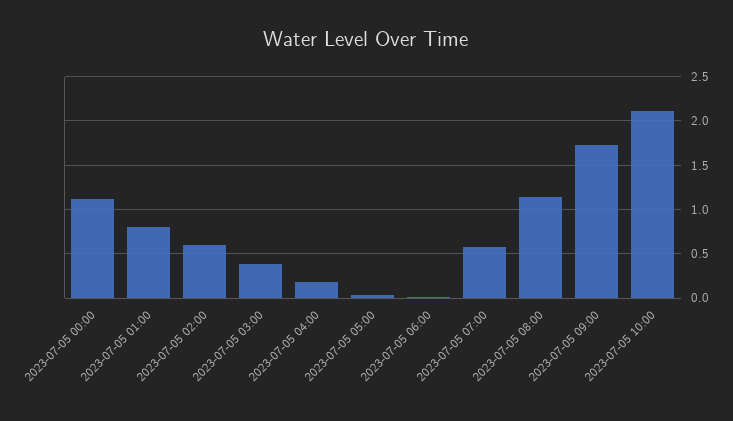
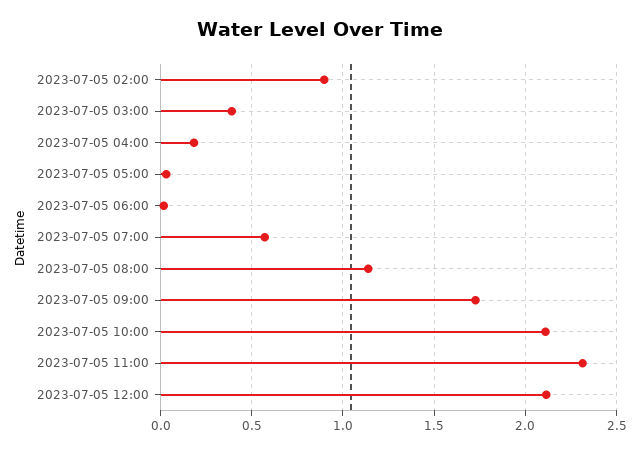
2023-07-05 00:00: 1.1 -> none
2023-07-05 01:00: 0.8 -> none
2023-07-05 02:00: 0.6 -> 0.9
2023-07-05 11:00: none -> 2.3
2023-07-05 12:00: none -> 2.1

